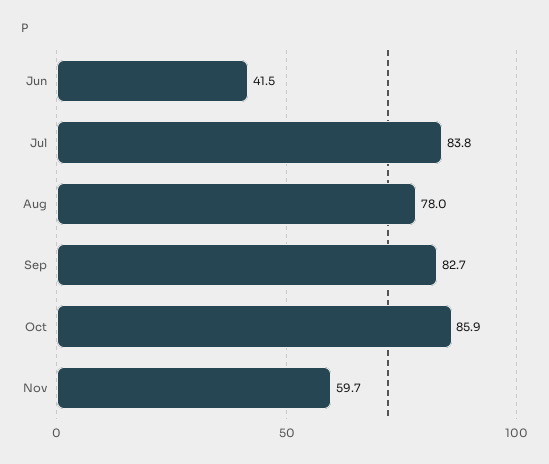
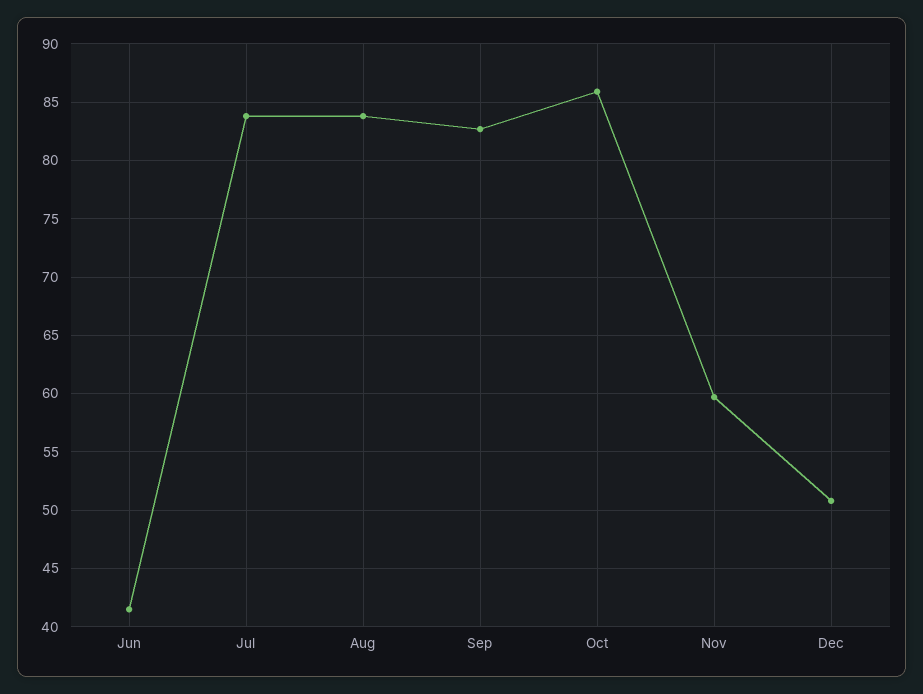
Aug: 78 -> 84
Dec: none -> 51

